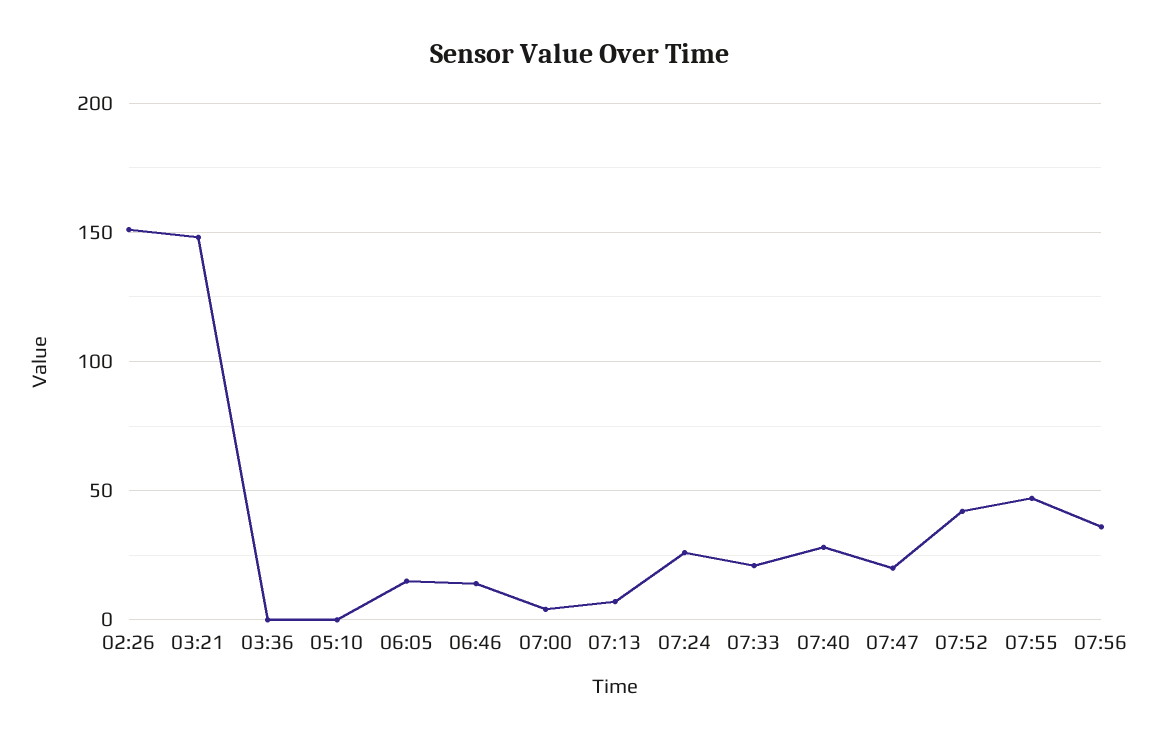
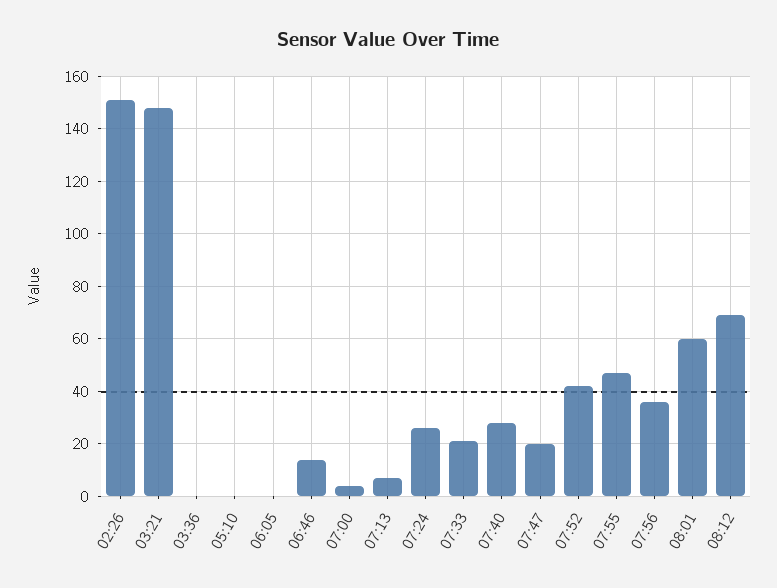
06:05: 15 -> 0
08:01: none -> 60
08:12: none -> 70

